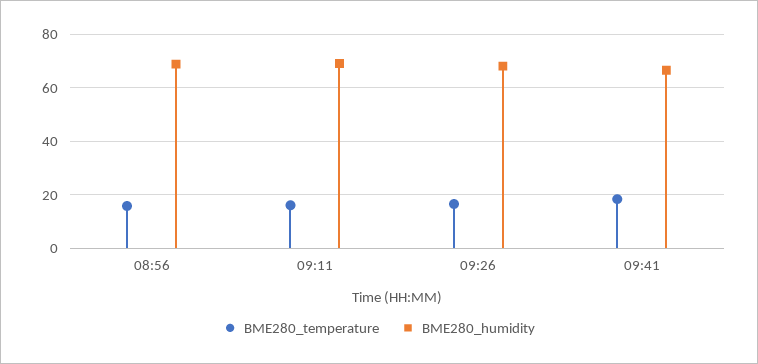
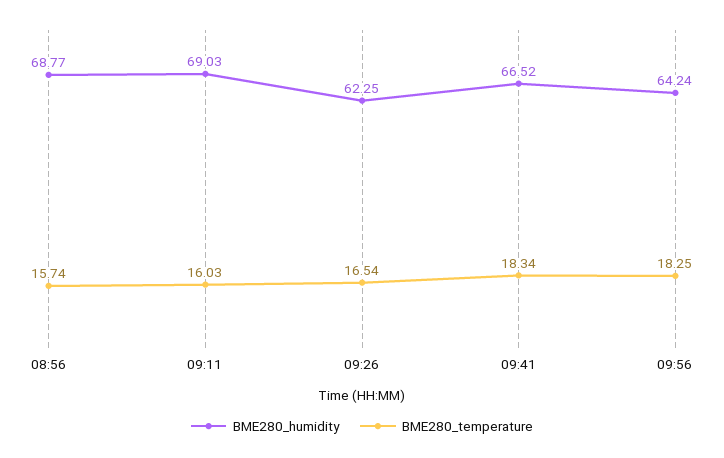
BME280_humidity, 09:26: 67.5 -> 62.25
BME280_humidity, 09:56: none -> 64.24
BME280_temperature, 09:56: none -> 18.25

